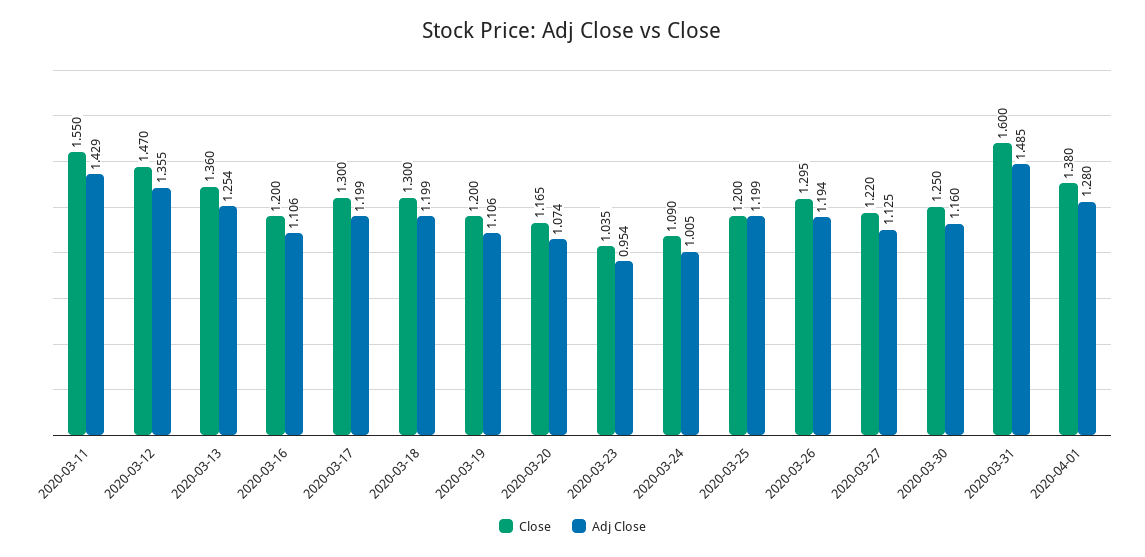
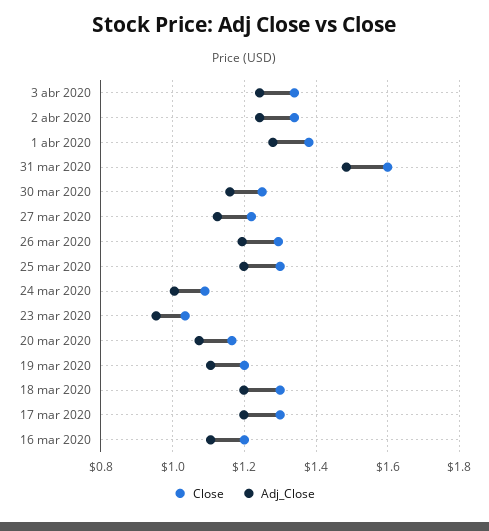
Close, 2020-03-11: 1.55 -> none
Adj Close, 2020-03-11: 1.429 -> none
Close, 2020-03-12: 1.47 -> none
Adj Close, 2020-03-12: 1.355 -> none
Close, 2020-03-13: 1.36 -> none
Adj Close, 2020-03-13: 1.254 -> none
Close, 2020-03-25: 1.2 -> 1.3
Close, 3 abr 2020: none -> 1.34
Adj Close, 3 abr 2020: none -> 1.24
Close, 2 abr 2020: none -> 1.34
Adj Close, 2 abr 2020: none -> 1.24

